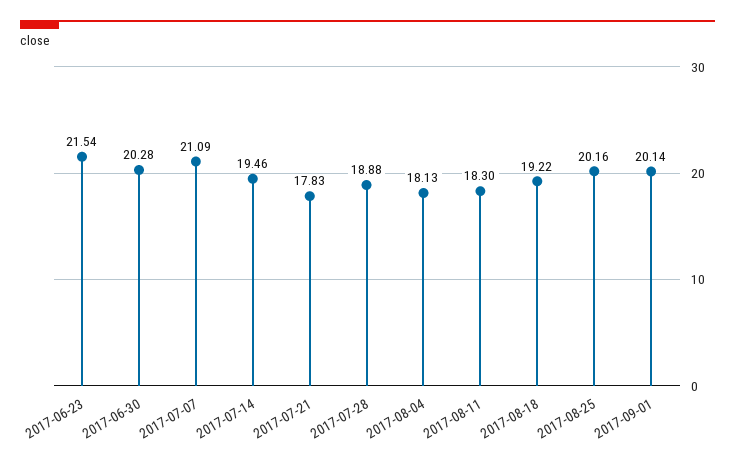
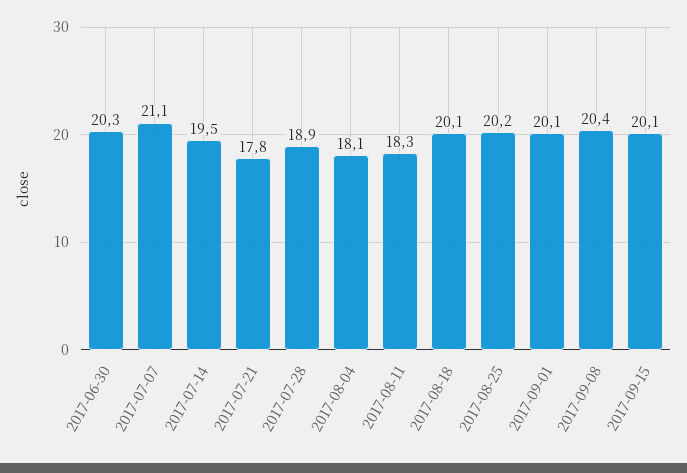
2017-06-23: 21.54 -> none
2017-08-18: 19.22 -> 20.1
2017-09-08: none -> 20.4
2017-09-15: none -> 20.1

